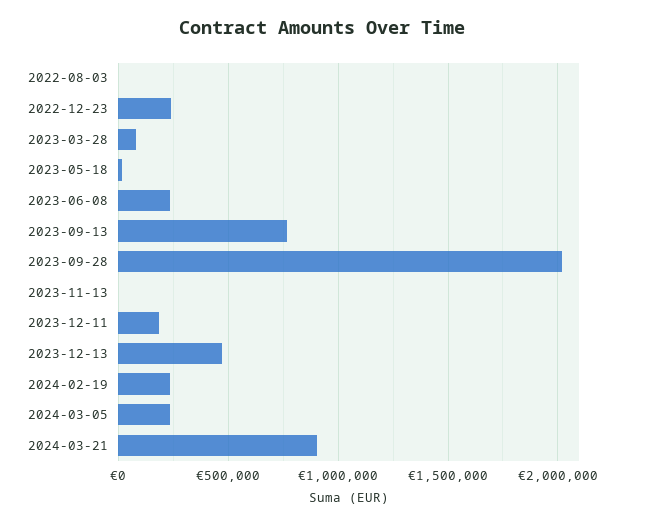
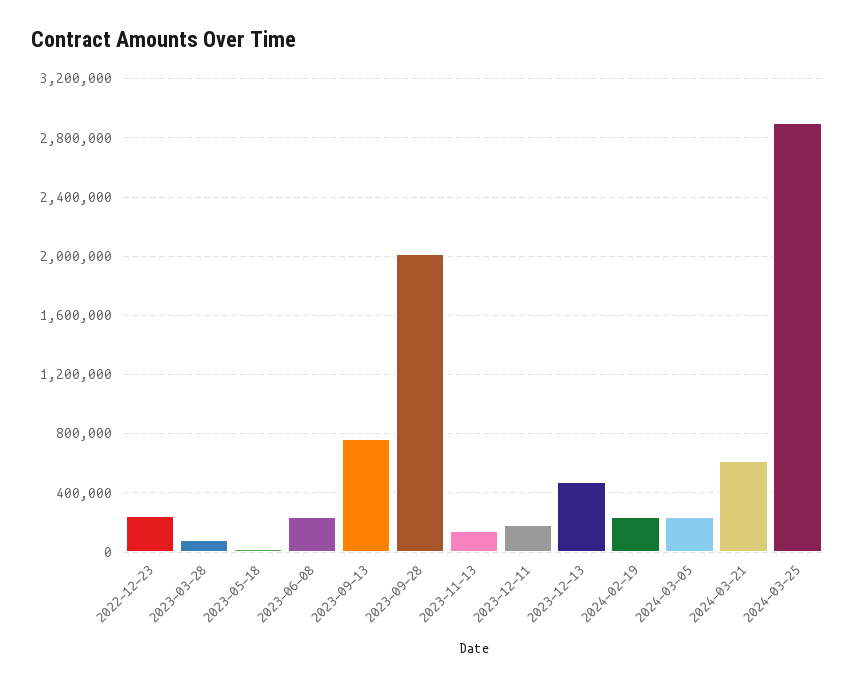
2022-08-03: 0 -> none
2023-11-13: 0 -> 150000
2024-03-21: 900000 -> 600000
2024-03-25: none -> 2900000

